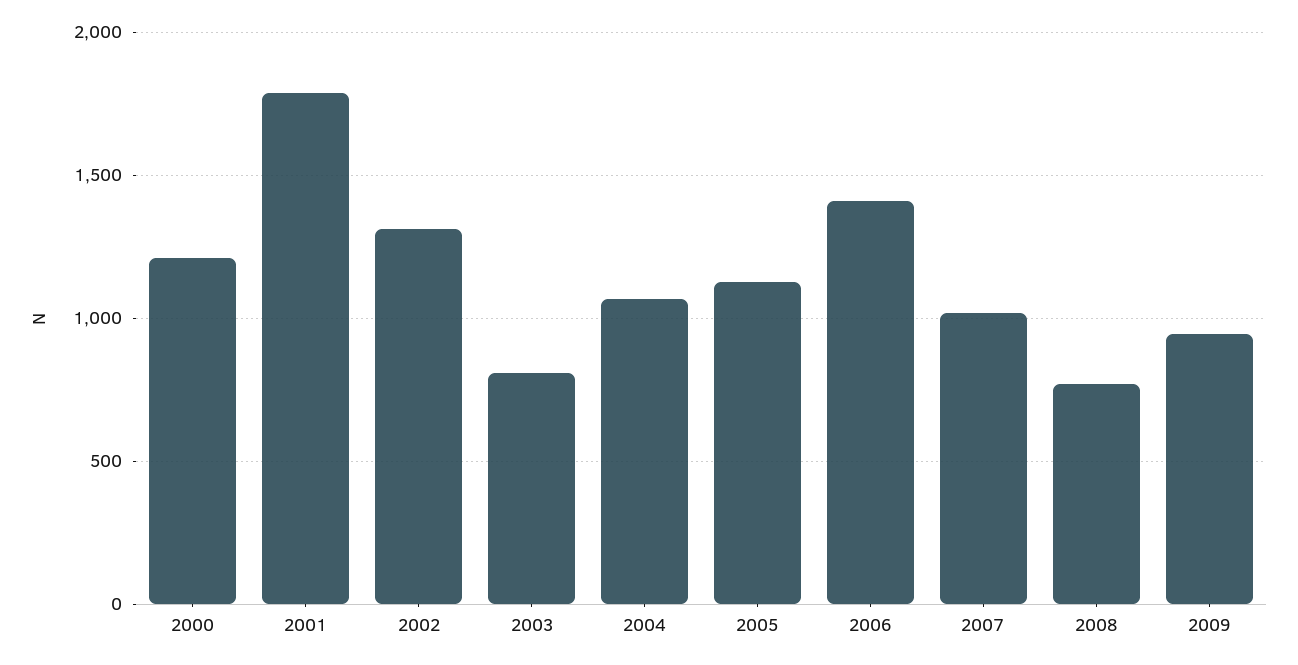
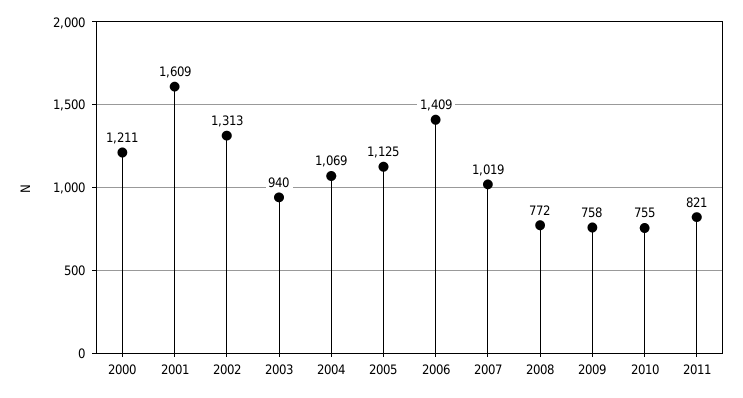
2001: 1800 -> 1609
2003: 800 -> 940
2009: 950 -> 758
2010: none -> 755
2011: none -> 821

